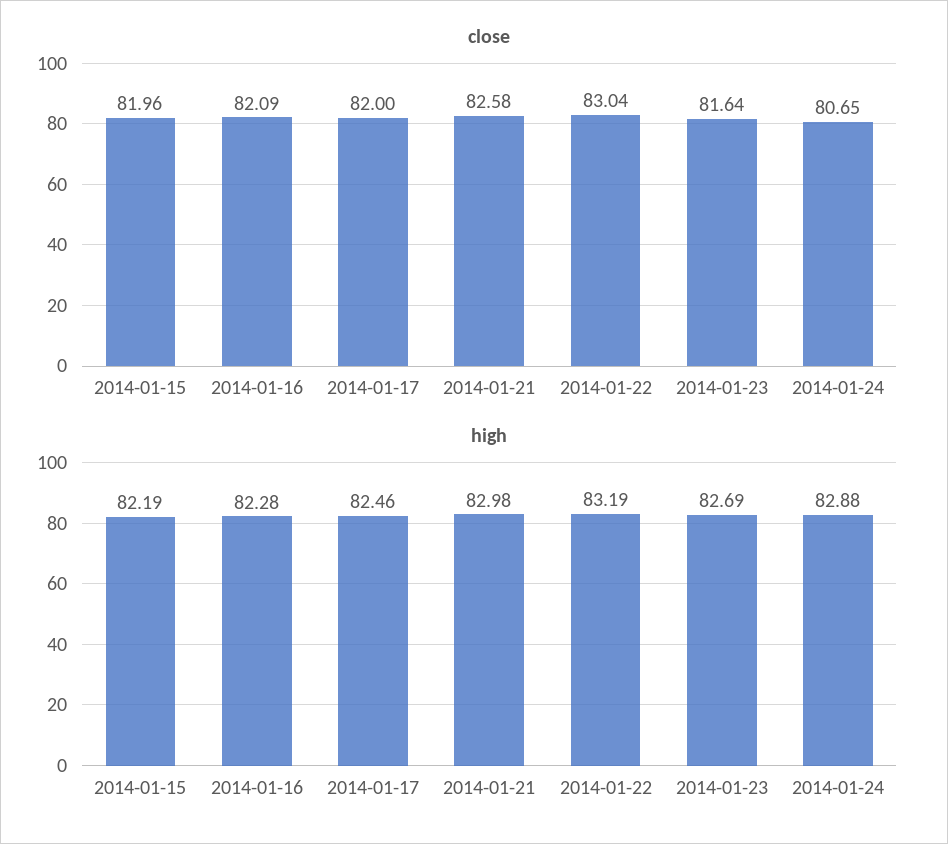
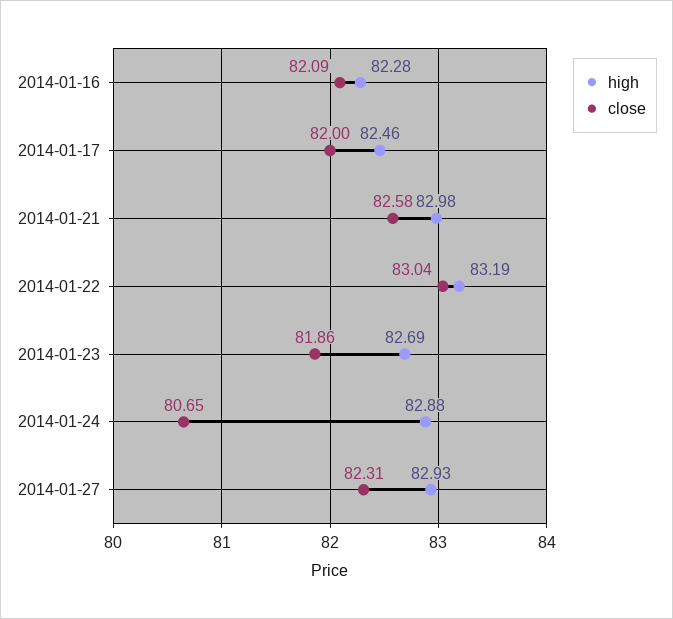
close, 2014-01-15: 81.96 -> none
close, 2014-01-23: 81.64 -> 81.86
high, 2014-01-15: 82.19 -> none
high, 2014-01-27: none -> 82.93
close, 2014-01-27: none -> 82.31

